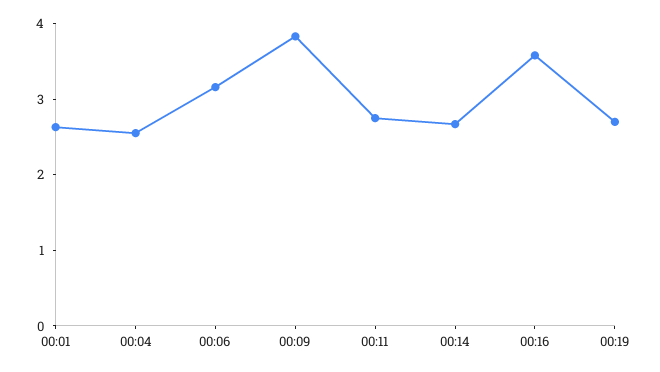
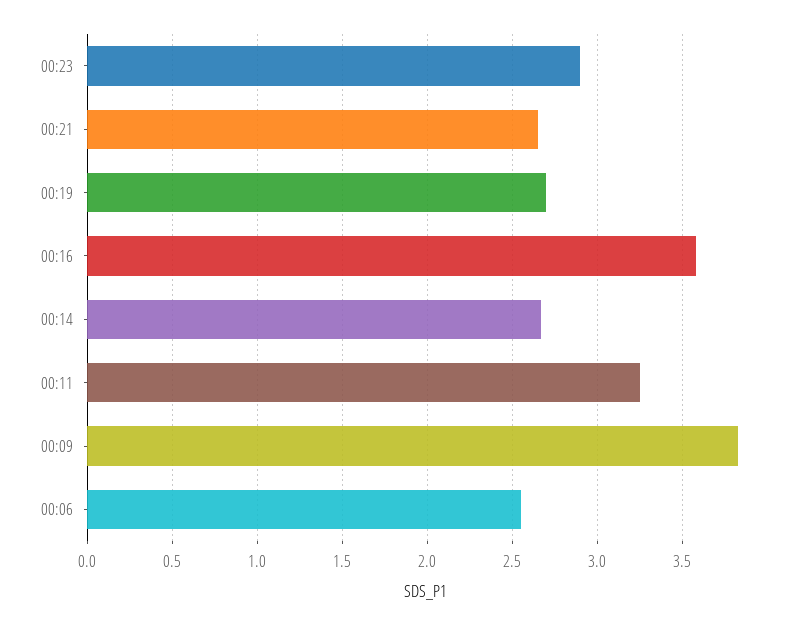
00:01: 2.6 -> none
00:04: 2.6 -> none
00:06: 3.2 -> 2.55
00:11: 2.8 -> 3.25
00:23: none -> 2.9
00:21: none -> 2.65

